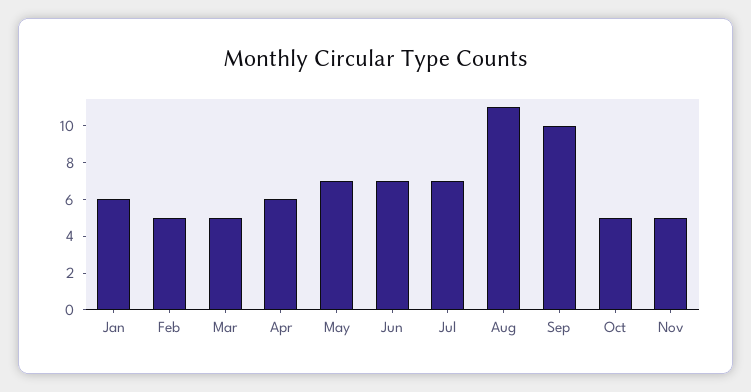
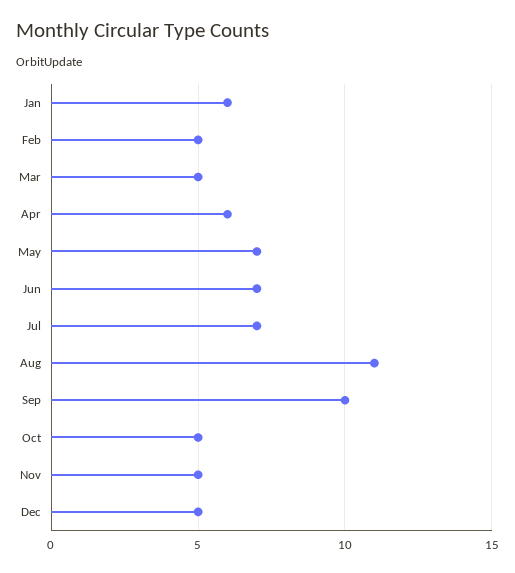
Dec: none -> 5

